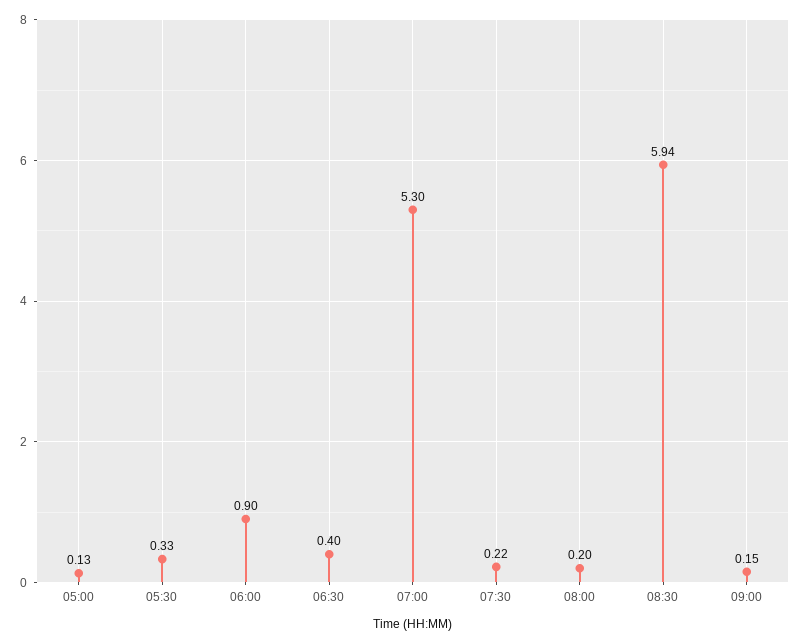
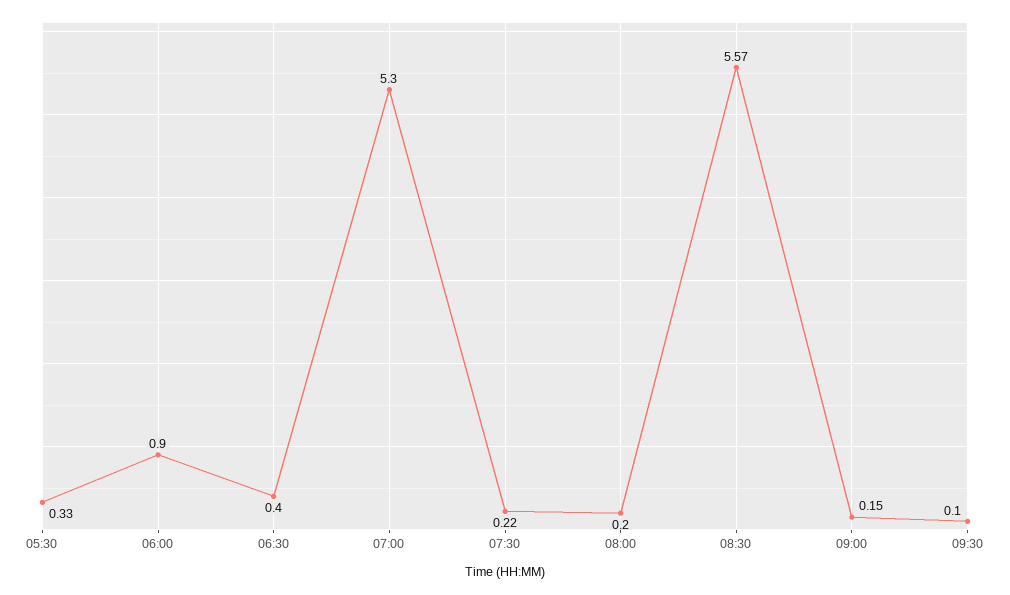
05:00: 0.13 -> none
08:30: 5.94 -> 5.57
09:30: none -> 0.1

